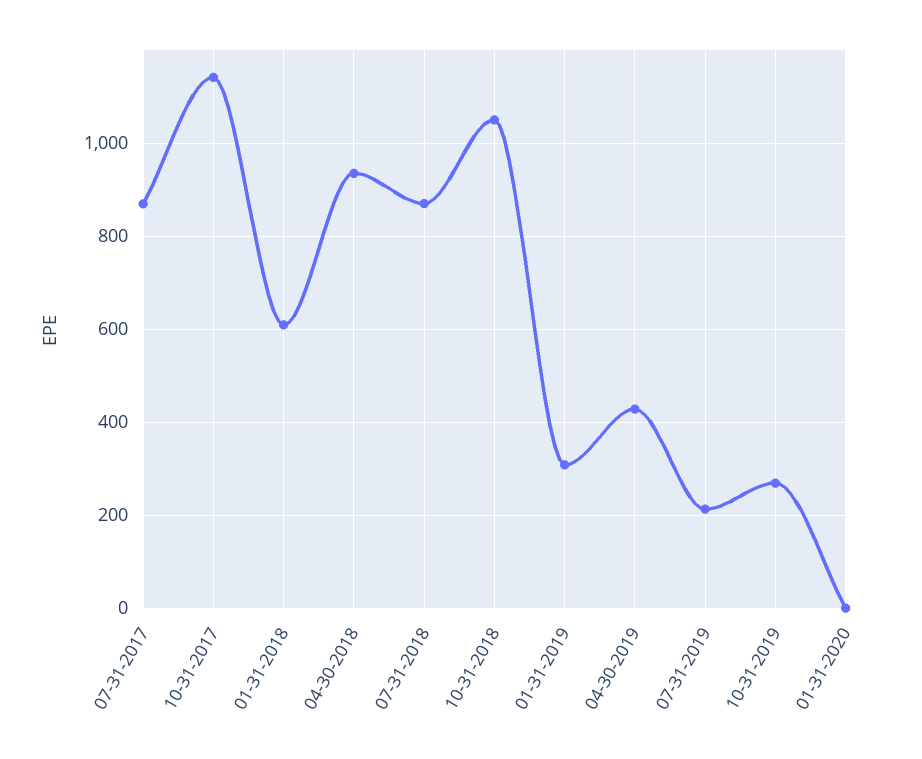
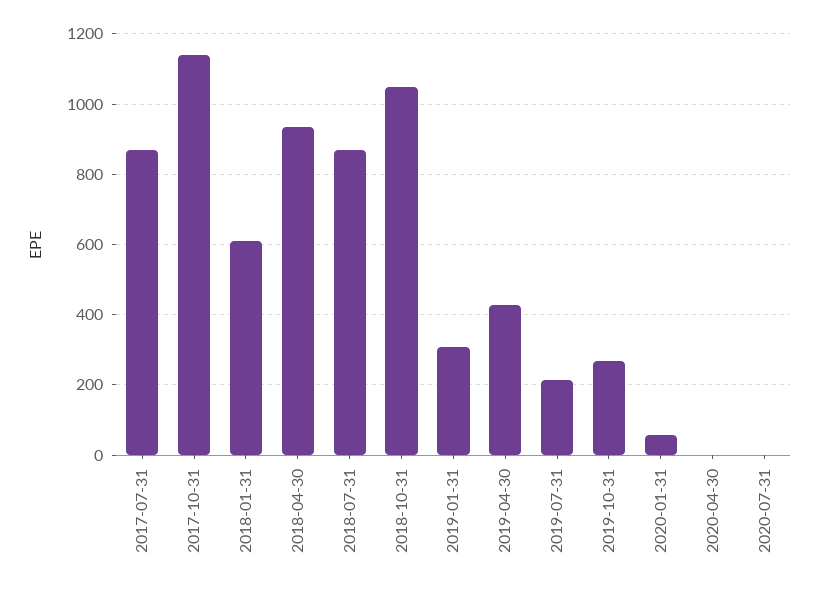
01-31-2020: 0 -> 60
2020-04-30: none -> 0
2020-07-31: none -> 0

